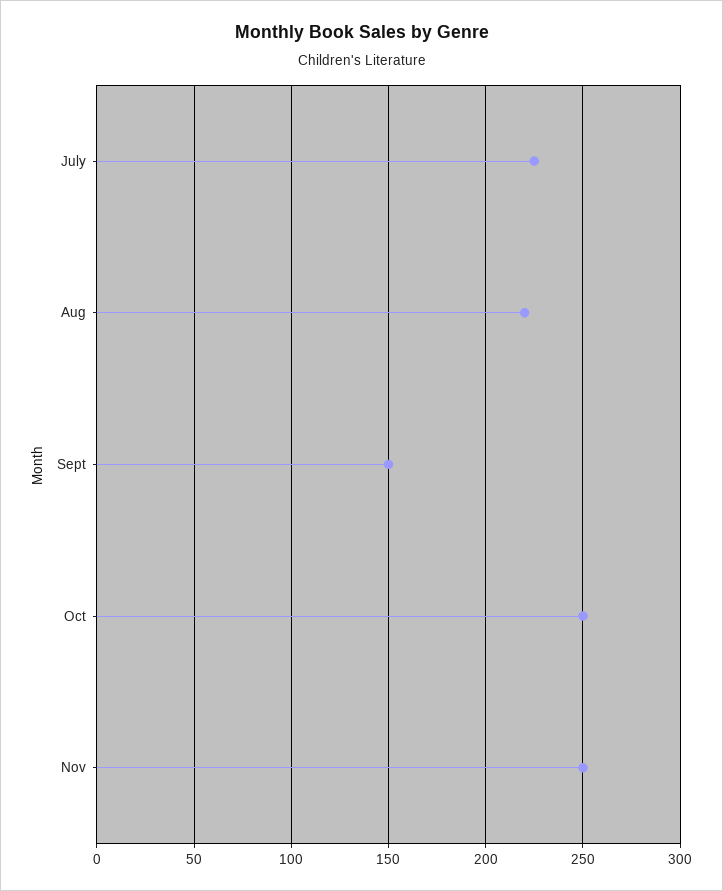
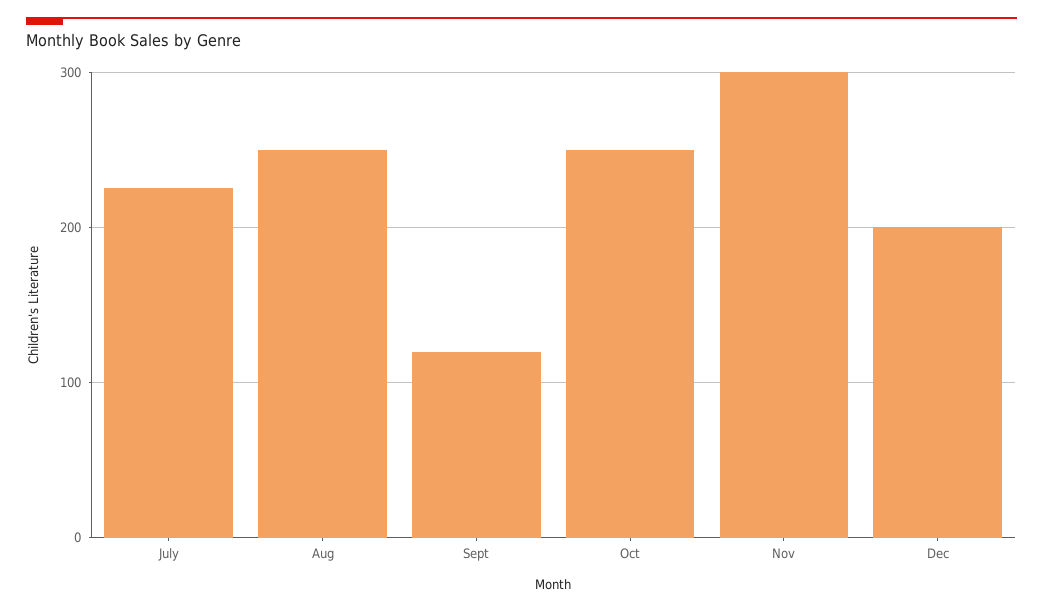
Aug: 220 -> 250
Sept: 150 -> 120
Nov: 250 -> 300
Dec: none -> 200

